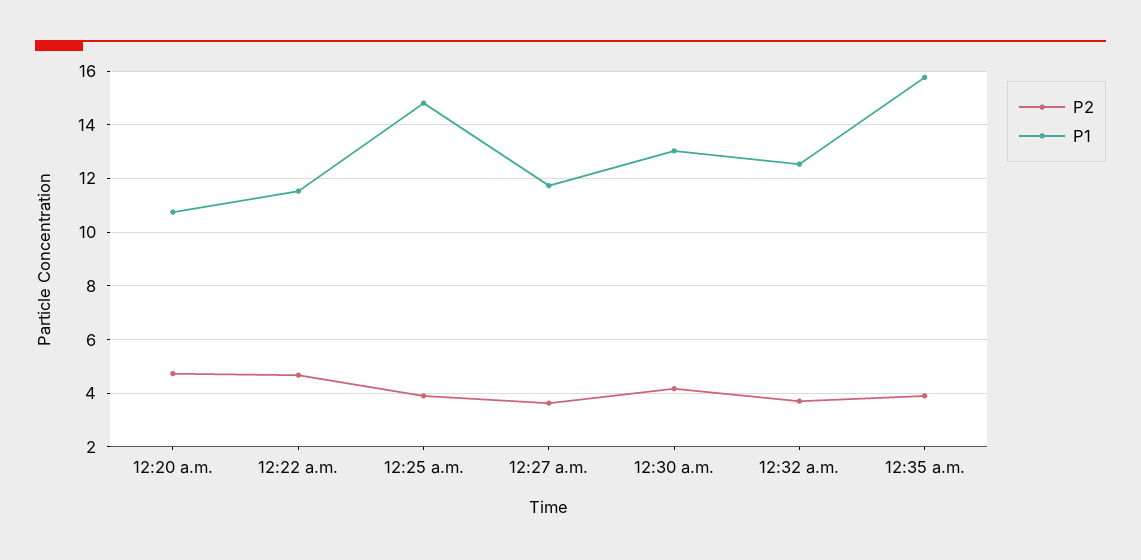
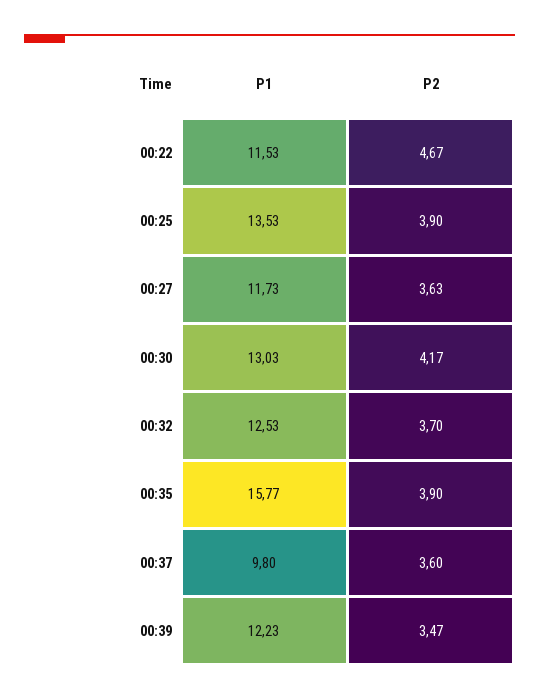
P2, 12:20 a.m.: 4.75 -> none
P1, 12:20 a.m.: 10.75 -> none
P1, 12:25 a.m.: 14.75 -> 13.53
P1, 00:37: none -> 9.8
P2, 00:37: none -> 3.6
P1, 00:39: none -> 12.23
P2, 00:39: none -> 3.47

